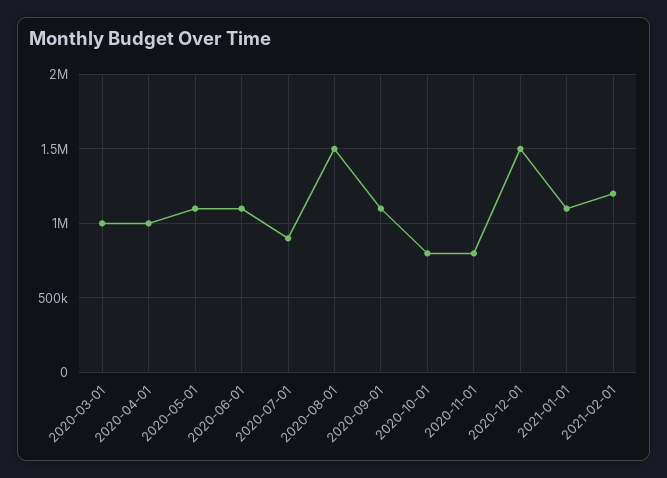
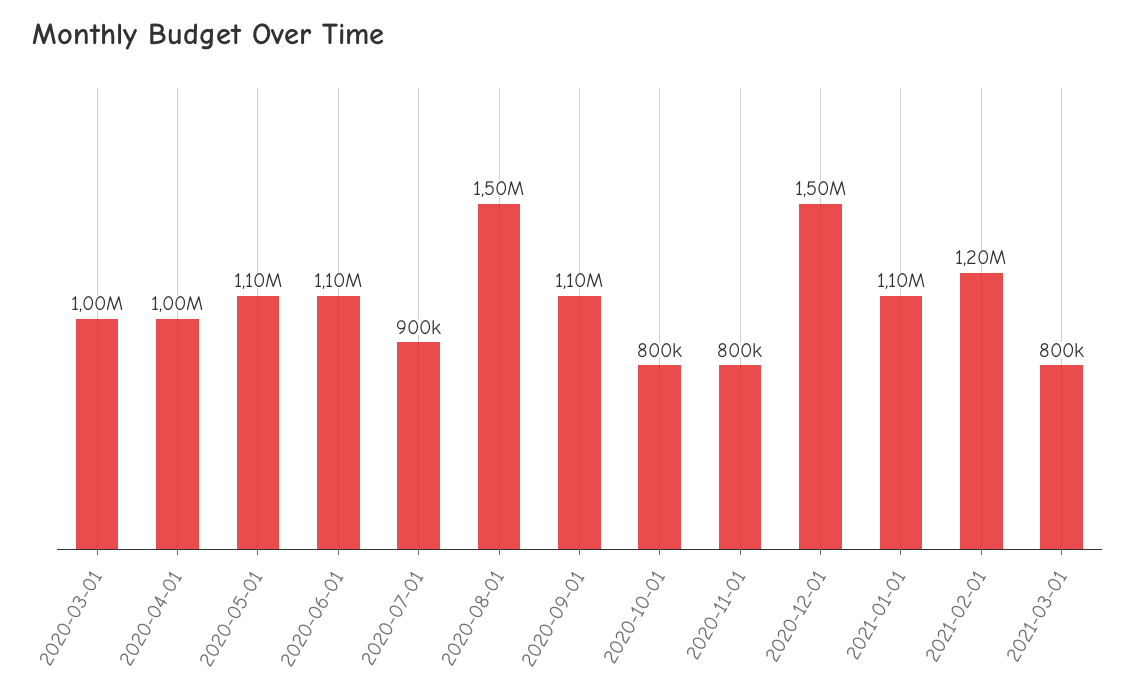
2021-03-01: none -> 800000

